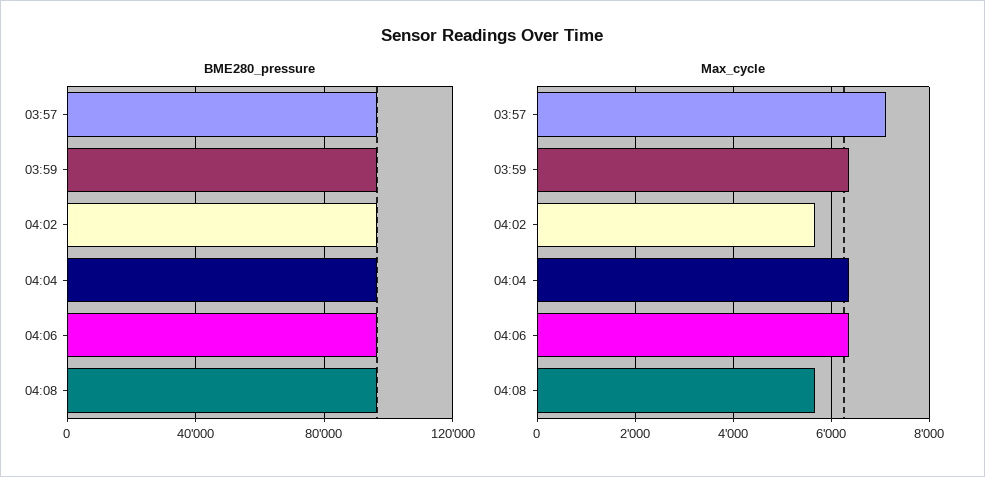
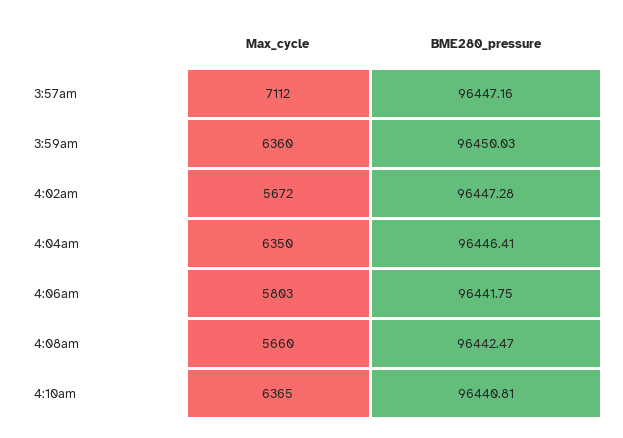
Max_cycle, 04:06: 6400 -> 5803
Max_cycle, 4:10am: none -> 6365
BME280_pressure, 4:10am: none -> 96440.81

